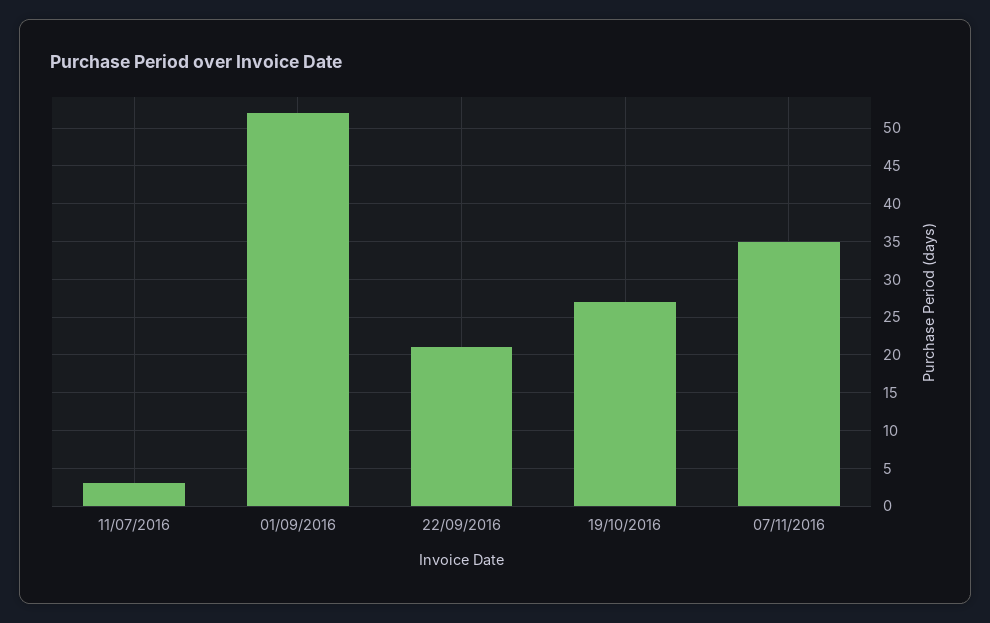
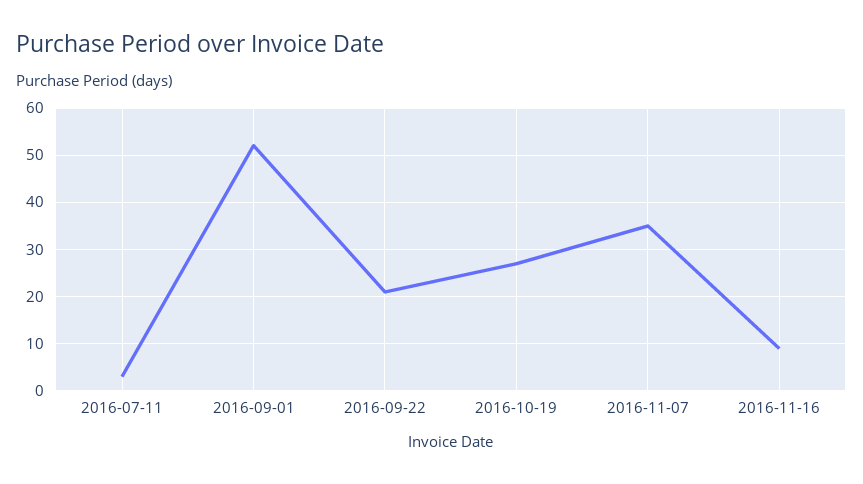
2016-11-16: none -> 10

